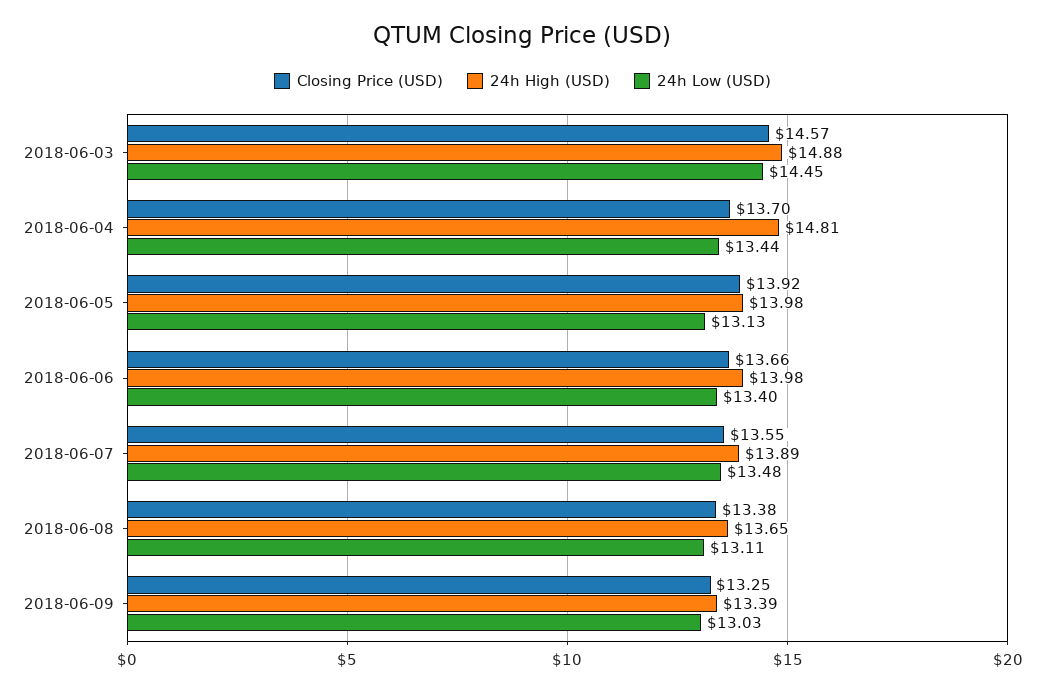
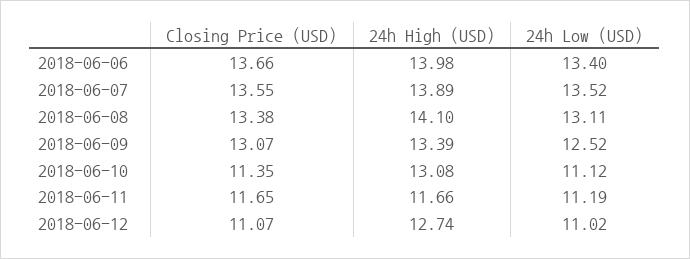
Closing Price (USD), 2018-06-03: 14.57 -> none
24h High (USD), 2018-06-03: 14.88 -> none
24h Low (USD), 2018-06-03: 14.45 -> none
Closing Price (USD), 2018-06-04: 13.7 -> none
24h High (USD), 2018-06-04: 14.81 -> none
24h Low (USD), 2018-06-04: 13.44 -> none
Closing Price (USD), 2018-06-05: 13.92 -> none
24h High (USD), 2018-06-05: 13.98 -> none
24h Low (USD), 2018-06-05: 13.13 -> none
24h Low (USD), 2018-06-07: 13.48 -> 13.52
24h High (USD), 2018-06-08: 13.65 -> 14.1
Closing Price (USD), 2018-06-09: 13.25 -> 13.07
24h Low (USD), 2018-06-09: 13.03 -> 12.52
Closing Price (USD), 2018-06-10: none -> 11.35
24h High (USD), 2018-06-10: none -> 13.08
24h Low (USD), 2018-06-10: none -> 11.12
Closing Price (USD), 2018-06-11: none -> 11.65
24h High (USD), 2018-06-11: none -> 11.66
24h Low (USD), 2018-06-11: none -> 11.19
Closing Price (USD), 2018-06-12: none -> 11.07
24h High (USD), 2018-06-12: none -> 12.74
24h Low (USD), 2018-06-12: none -> 11.02

